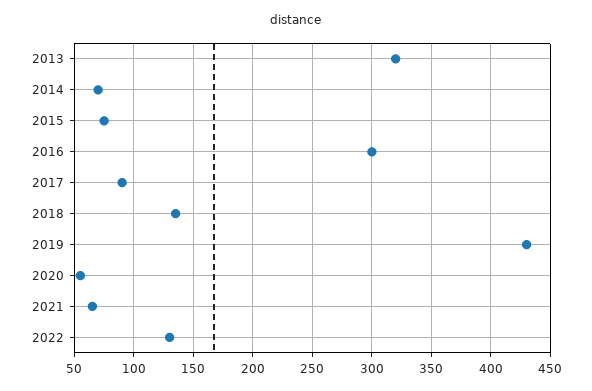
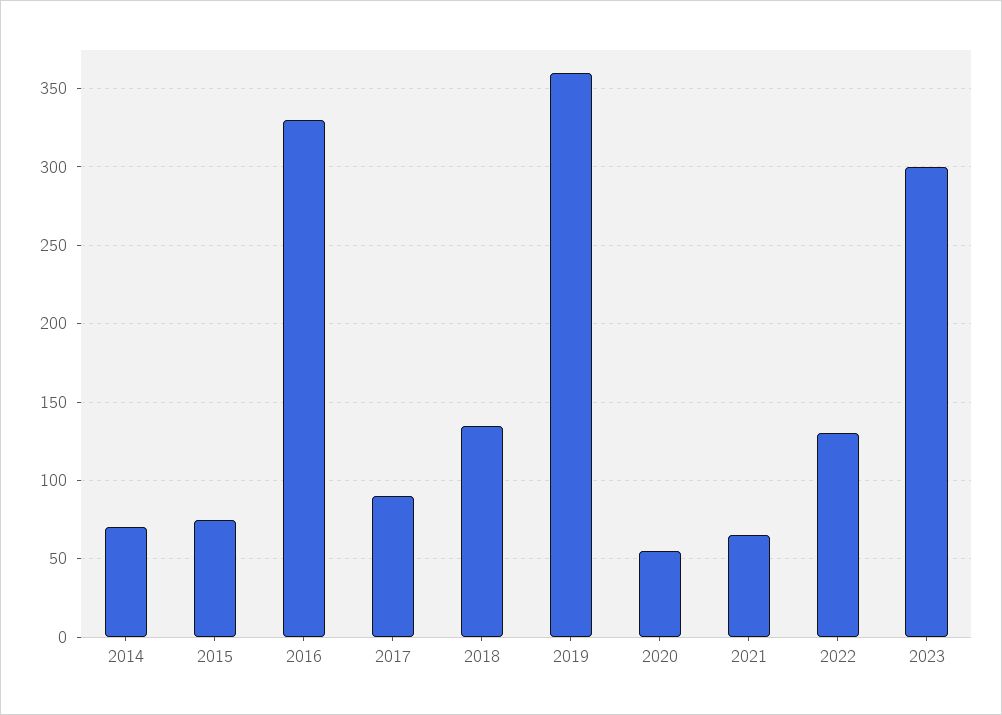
2013: 320 -> none
2016: 300 -> 330
2019: 430 -> 360
2023: none -> 300

